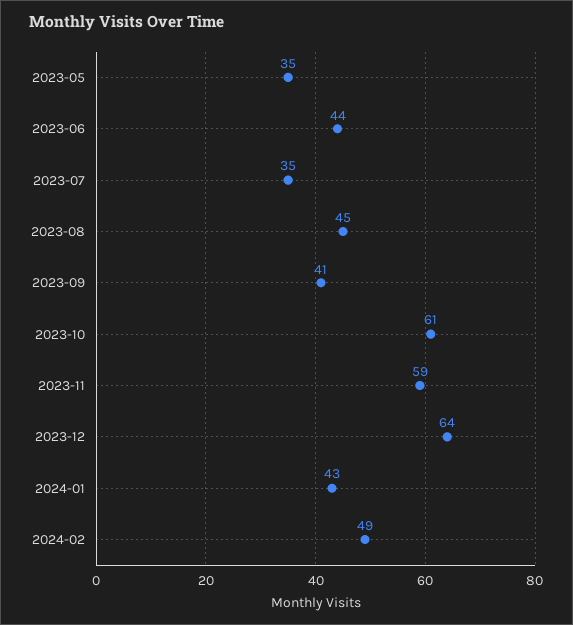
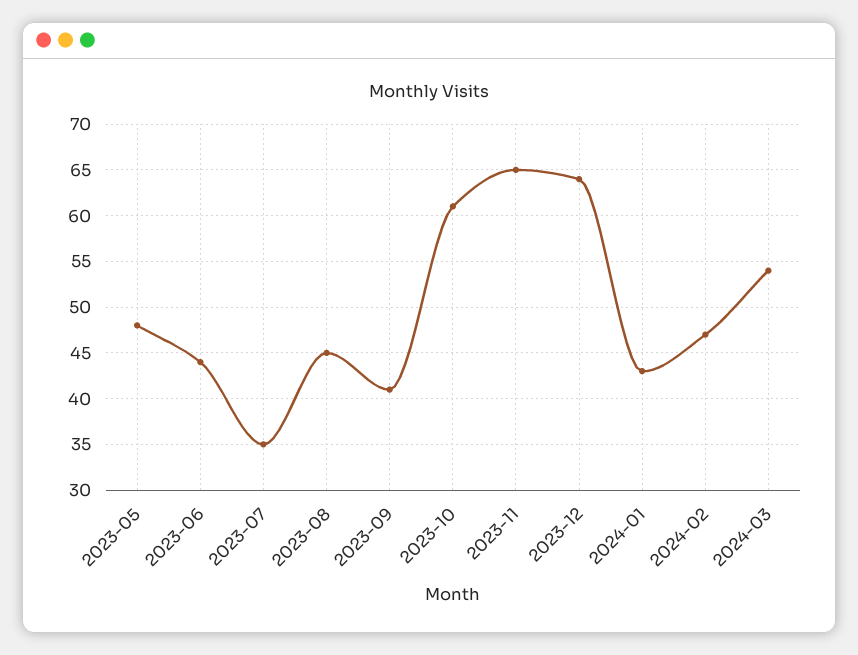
2023-05: 35 -> 48
2023-11: 59 -> 65
2024-02: 49 -> 47
2024-03: none -> 54

